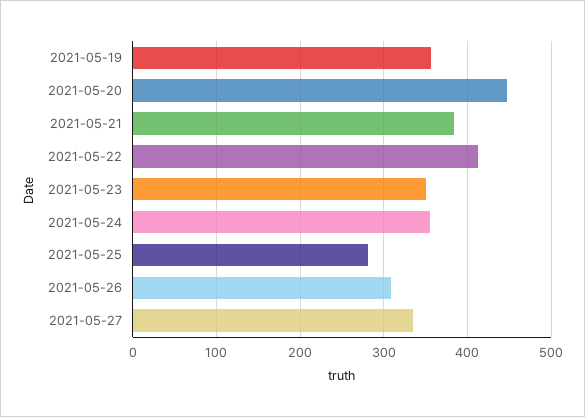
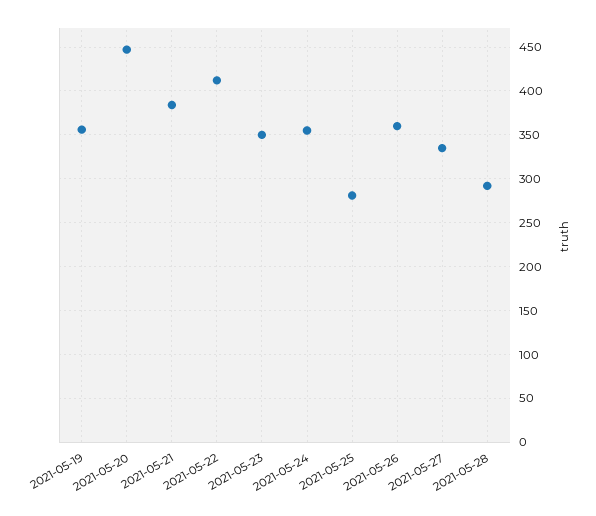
2021-05-26: 310 -> 360
2021-05-28: none -> 290

